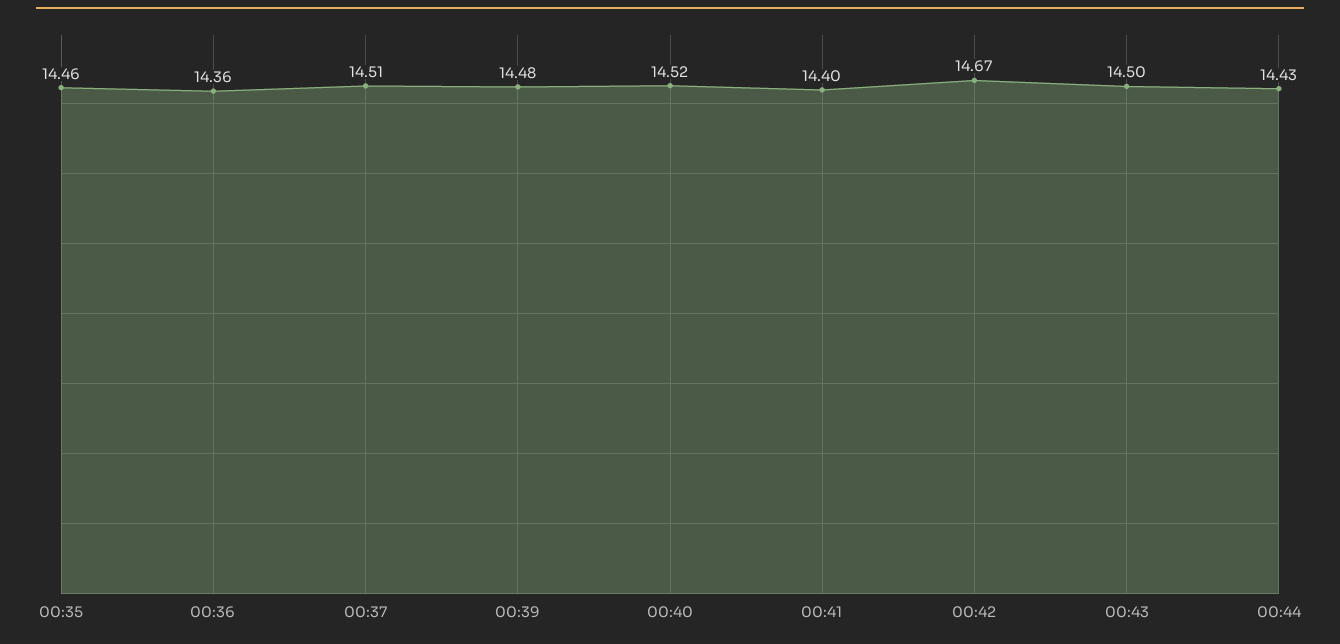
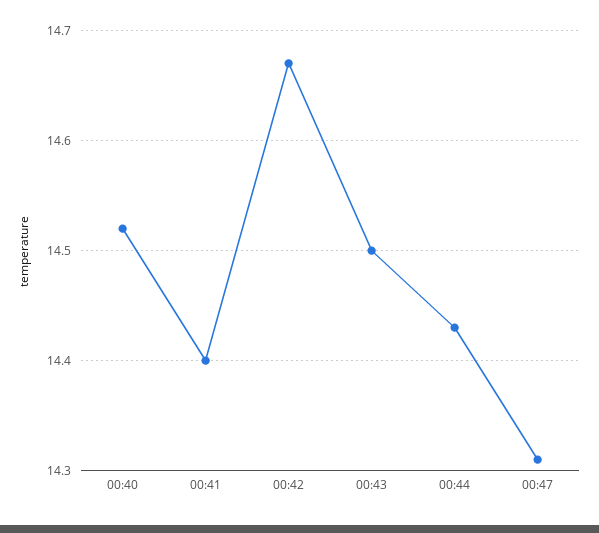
00:35: 14.46 -> none
00:36: 14.36 -> none
00:37: 14.51 -> none
00:39: 14.48 -> none
00:47: none -> 14.31

